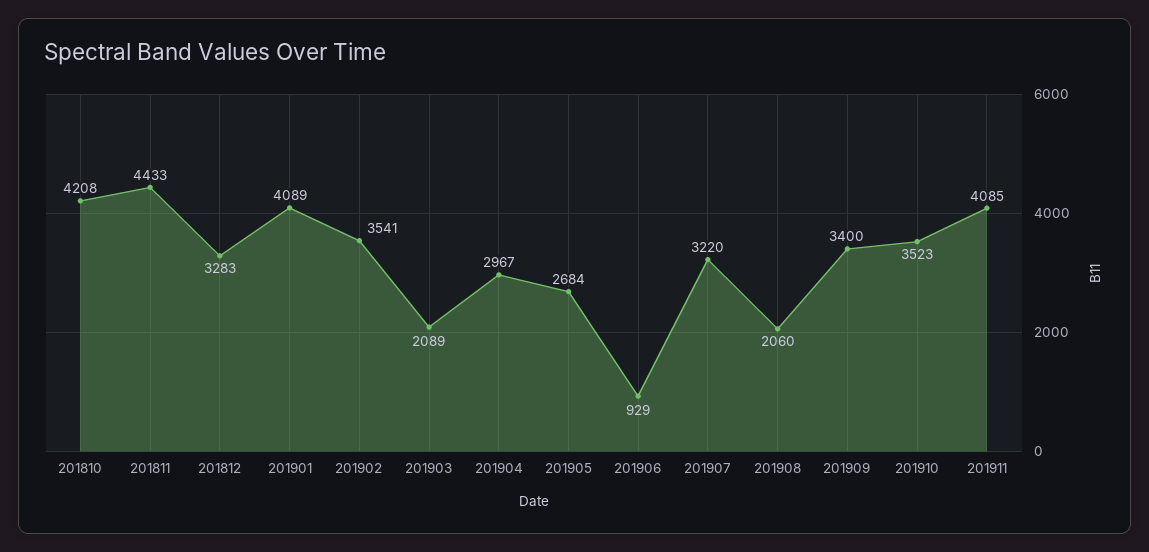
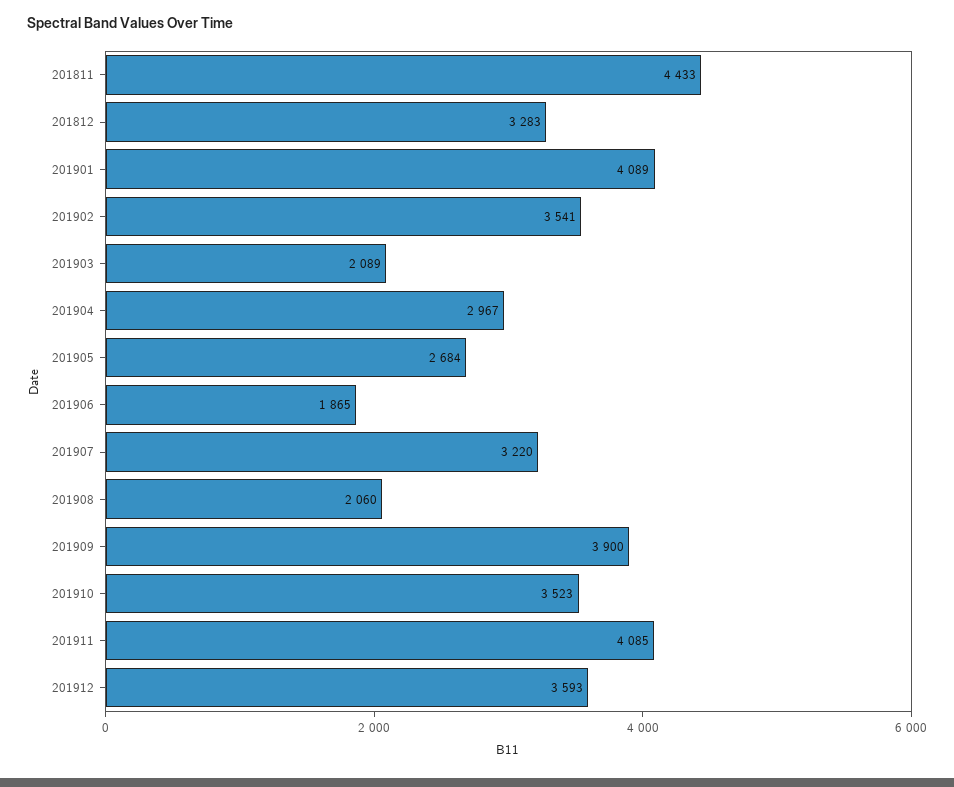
201810: 4208 -> none
201906: 929 -> 1865
201909: 3400 -> 3900
201912: none -> 3593

